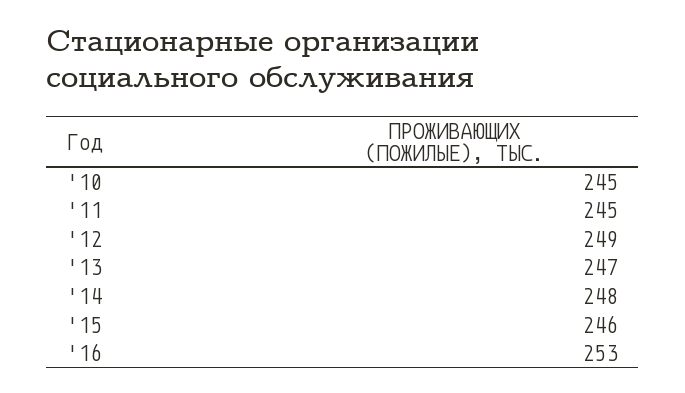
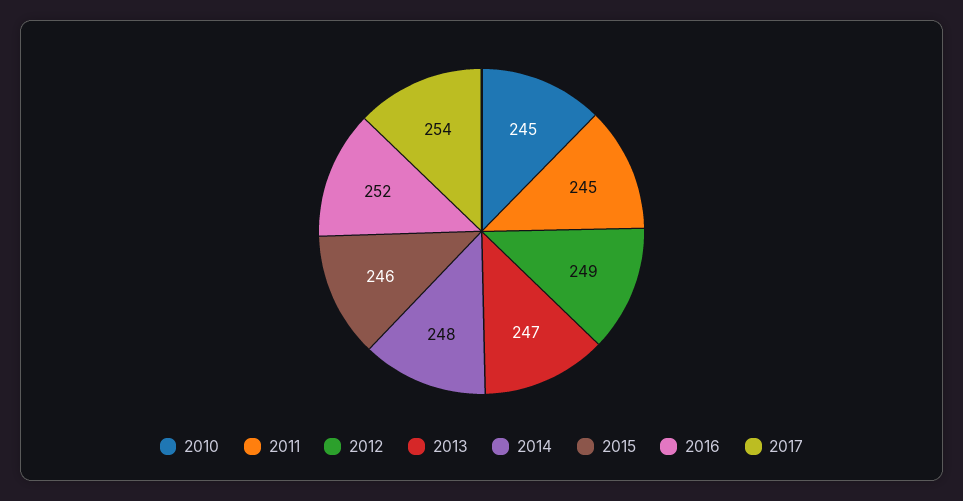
'16: 253 -> 252
2017: none -> 254

